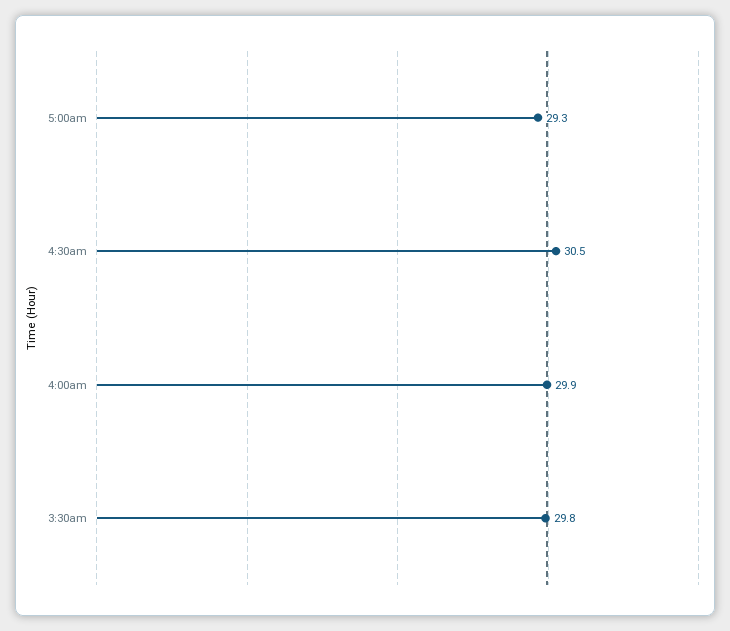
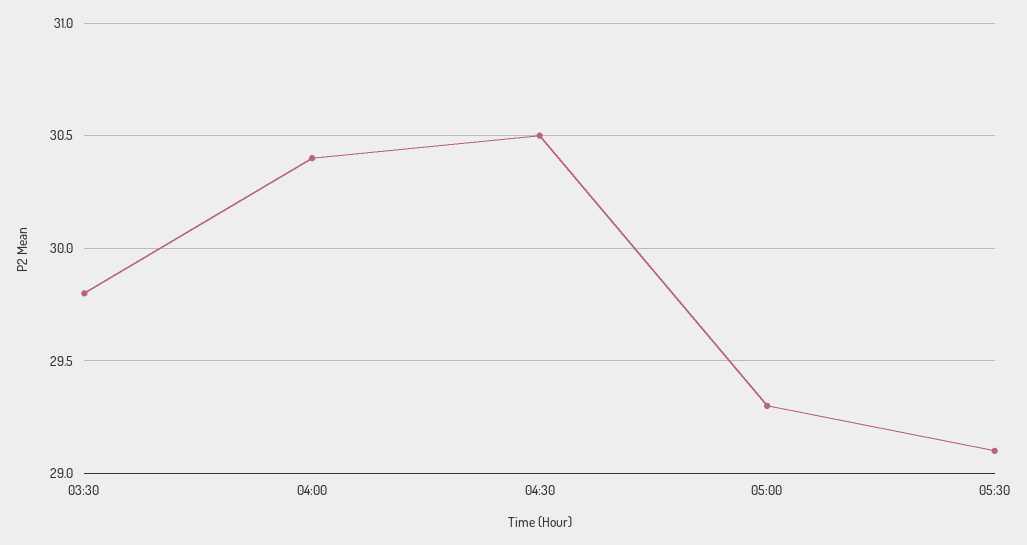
4:00am: 29.9 -> 30.4
05:30: none -> 29.1

